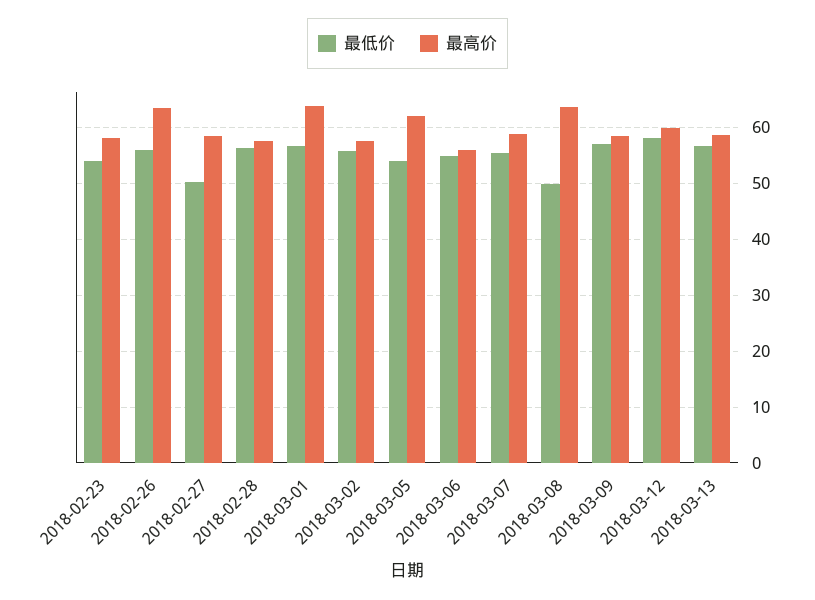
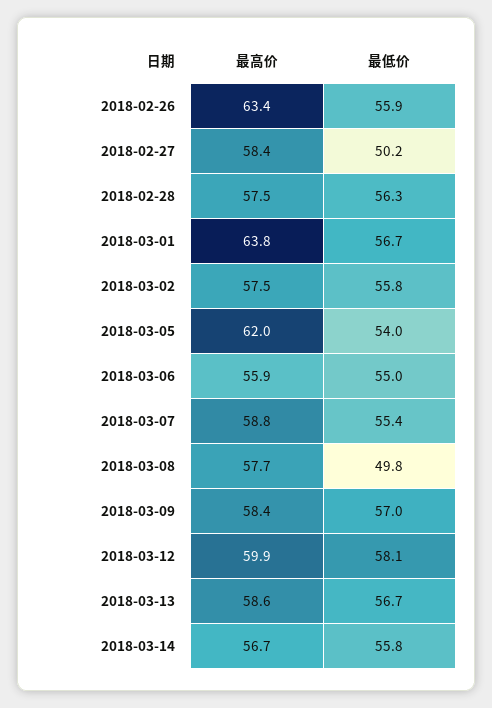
最低价, 2018-02-23: 54 -> none
最高价, 2018-02-23: 58 -> none
最高价, 2018-03-08: 64 -> 57.7
最高价, 2018-03-14: none -> 56.7
最低价, 2018-03-14: none -> 55.8

